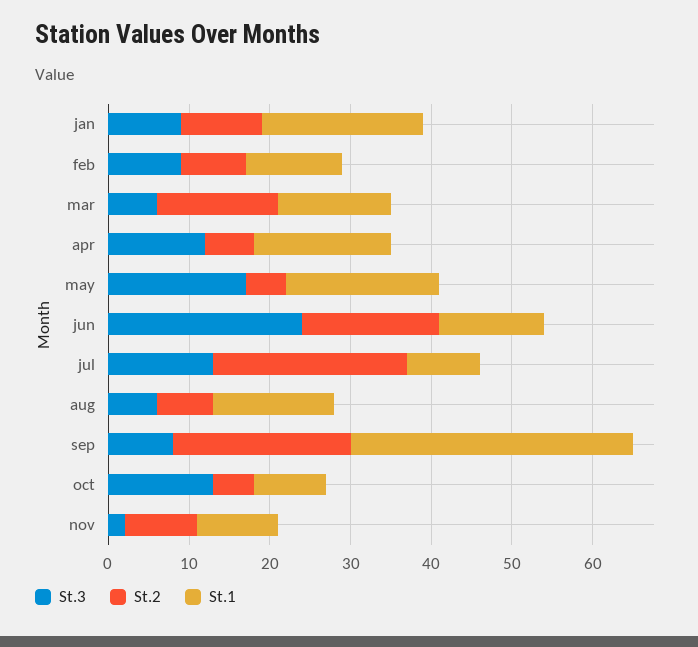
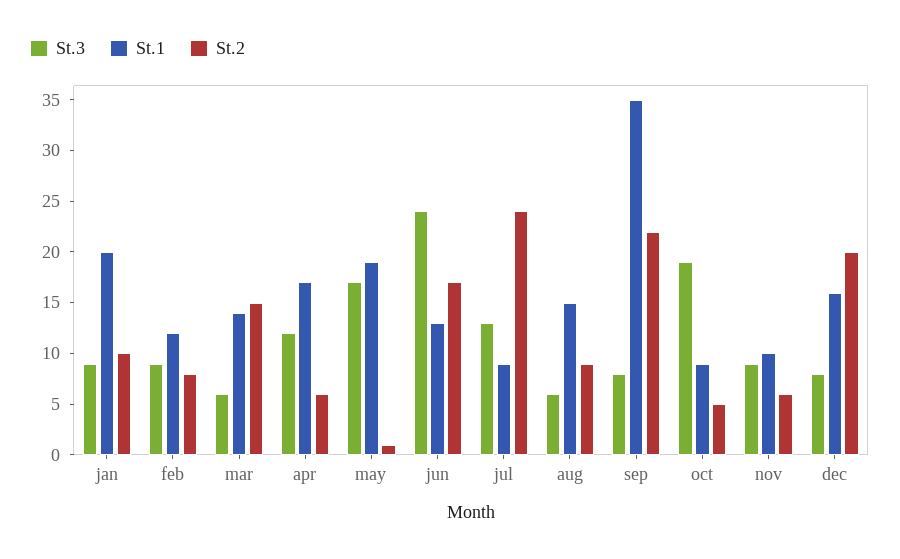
St.2, may: 5 -> 1
St.2, aug: 7 -> 9
St.3, oct: 13 -> 19
St.3, nov: 2 -> 9
St.2, nov: 9 -> 6
St.3, dec: none -> 8
St.1, dec: none -> 16
St.2, dec: none -> 20

